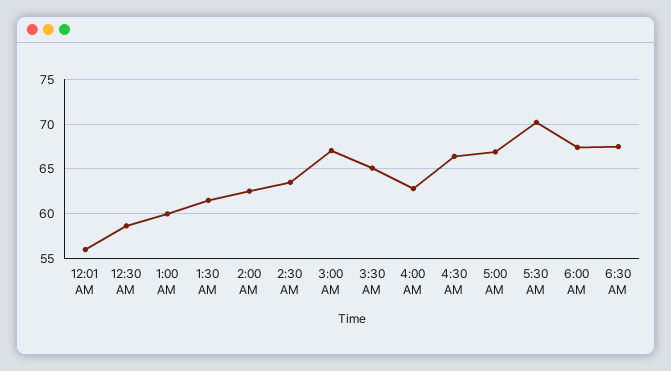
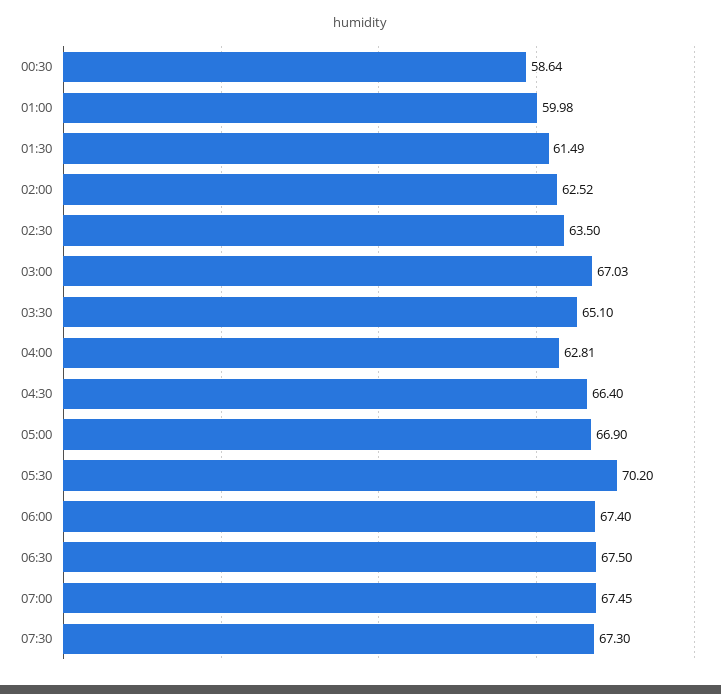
12:01 AM: 56 -> none
07:00: none -> 67.45
07:30: none -> 67.3

